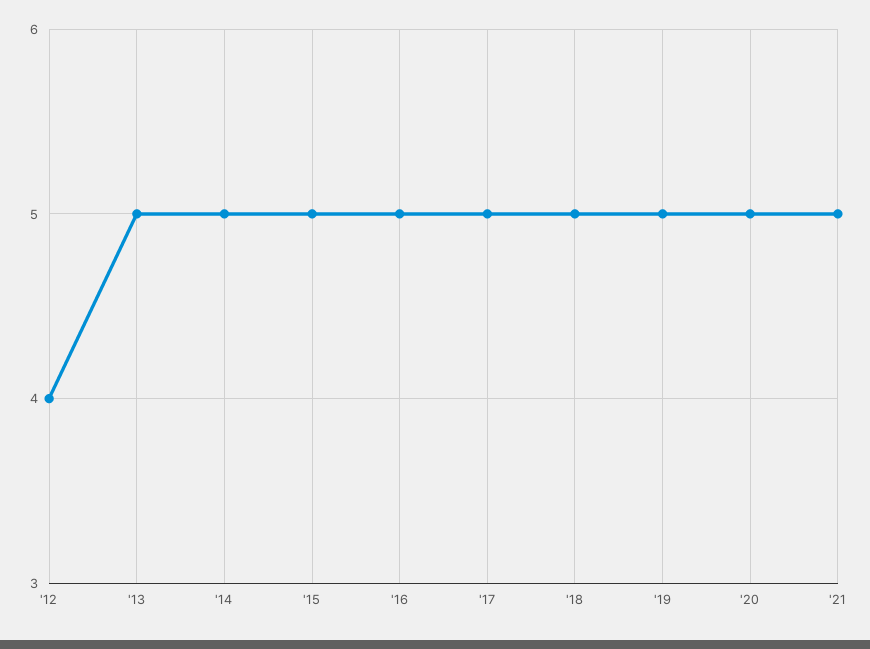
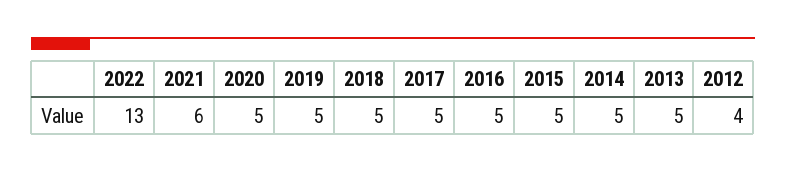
'21: 5 -> 6
2022: none -> 13

